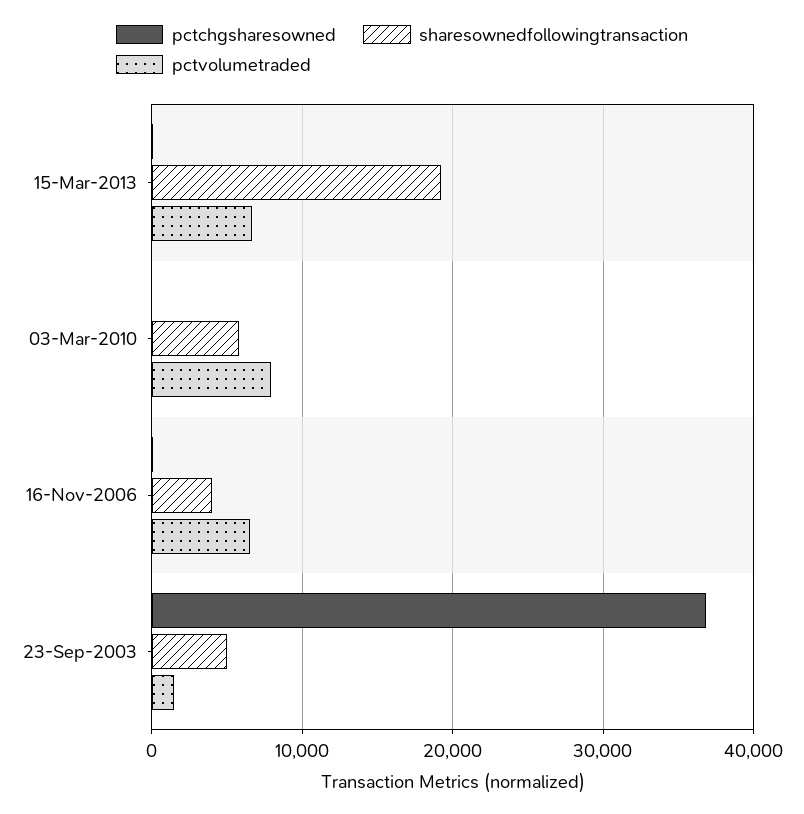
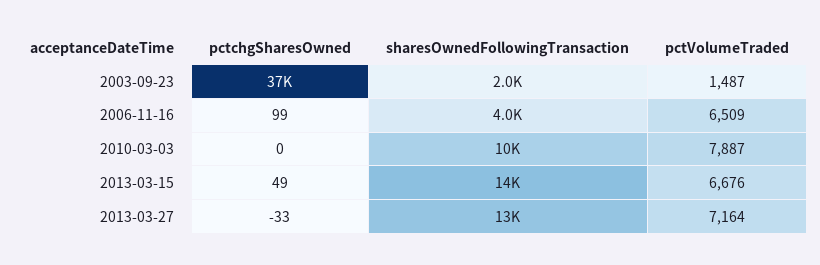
sharesownedfollowingtransaction, 15-Mar-2013: 19000 -> 14000
sharesownedfollowingtransaction, 03-Mar-2010: 6000 -> 10000
sharesownedfollowingtransaction, 23-Sep-2003: 5000 -> 2000
pctchgsharesowned, 2013-03-27: none -> -33
sharesownedfollowingtransaction, 2013-03-27: none -> 13000
pctvolumetraded, 2013-03-27: none -> 7164

